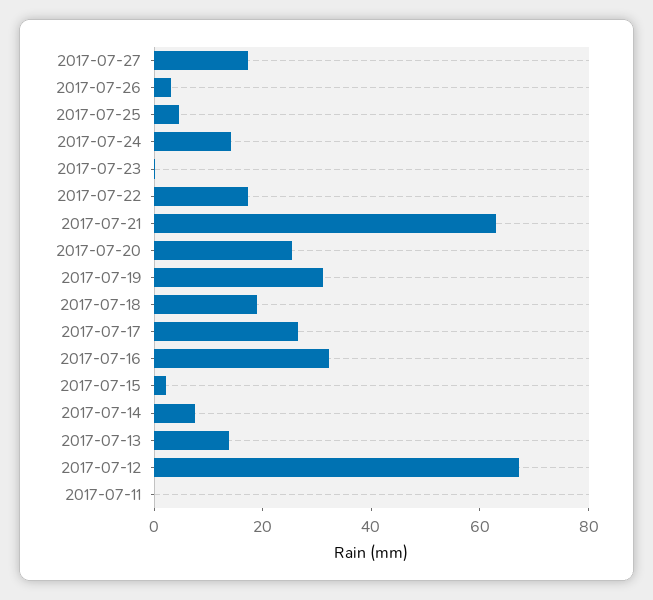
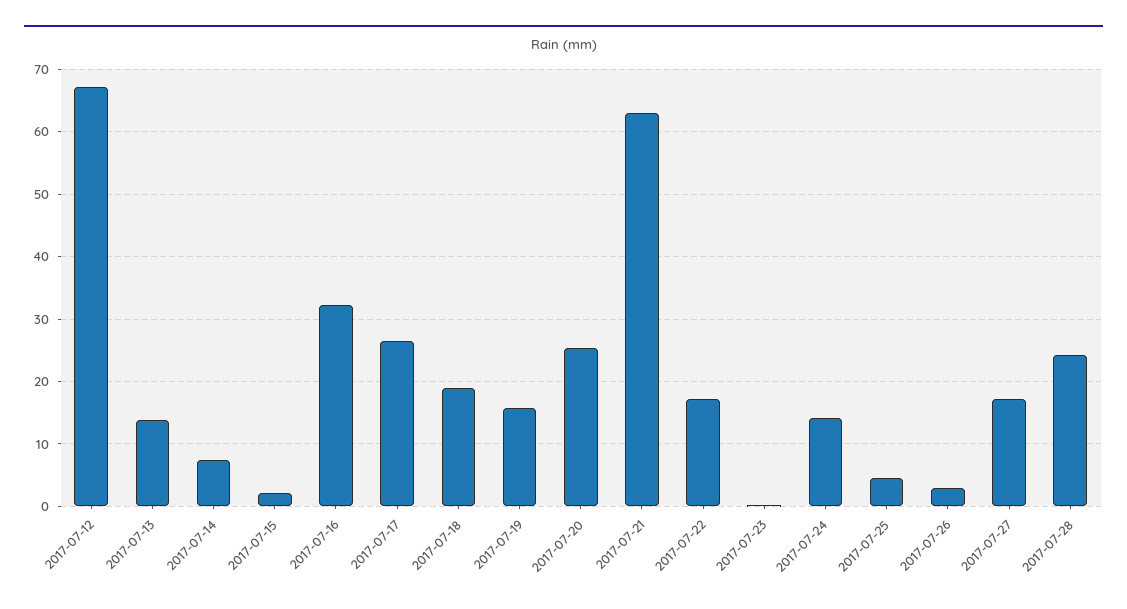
2017-07-19: 30 -> 16
2017-07-11: 0 -> none
2017-07-28: none -> 24

